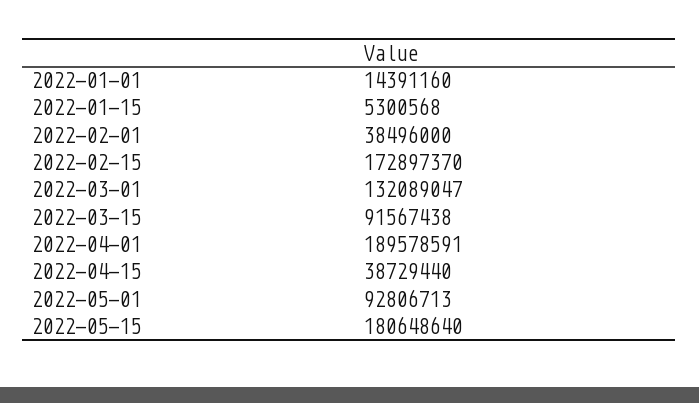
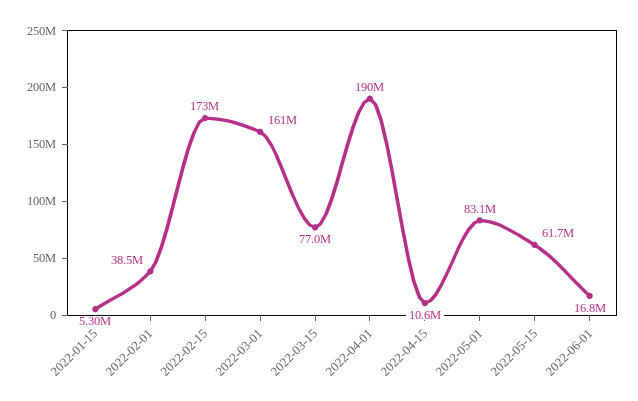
2022-01-01: 14391160 -> none
2022-03-01: 132089047 -> 161000000
2022-03-15: 91567438 -> 77000000
2022-04-15: 38729440 -> 10600000
2022-05-01: 92806713 -> 83100000
2022-05-15: 180648640 -> 61700000
2022-06-01: none -> 16800000

